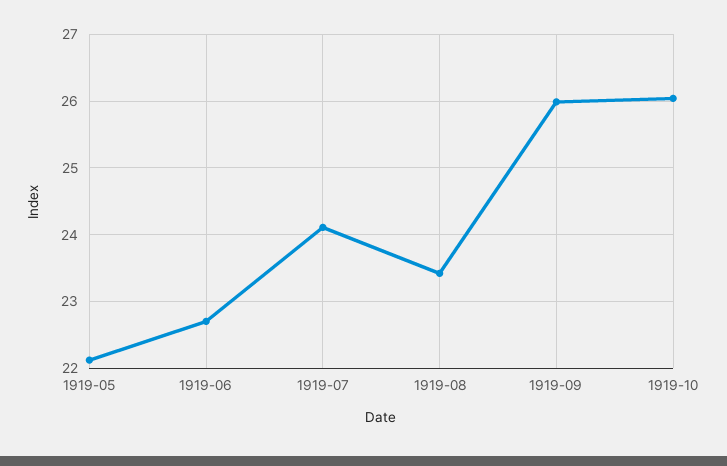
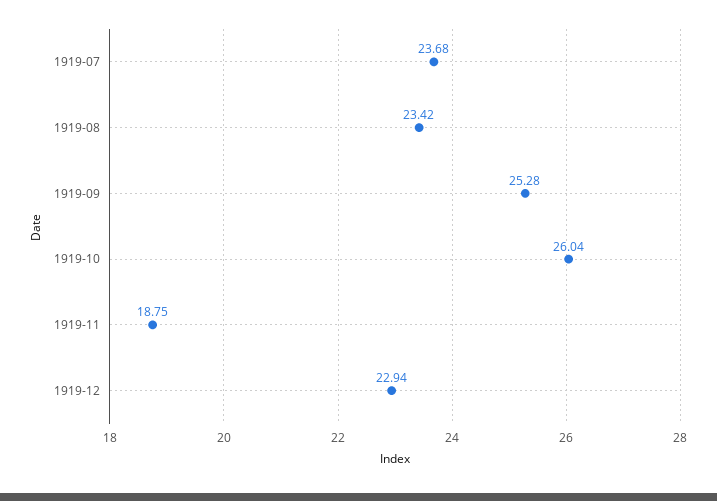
1919-05: 22.1 -> none
1919-06: 22.7 -> none
1919-07: 24.1 -> 23.68
1919-09: 26 -> 25.28
1919-11: none -> 18.75
1919-12: none -> 22.94

